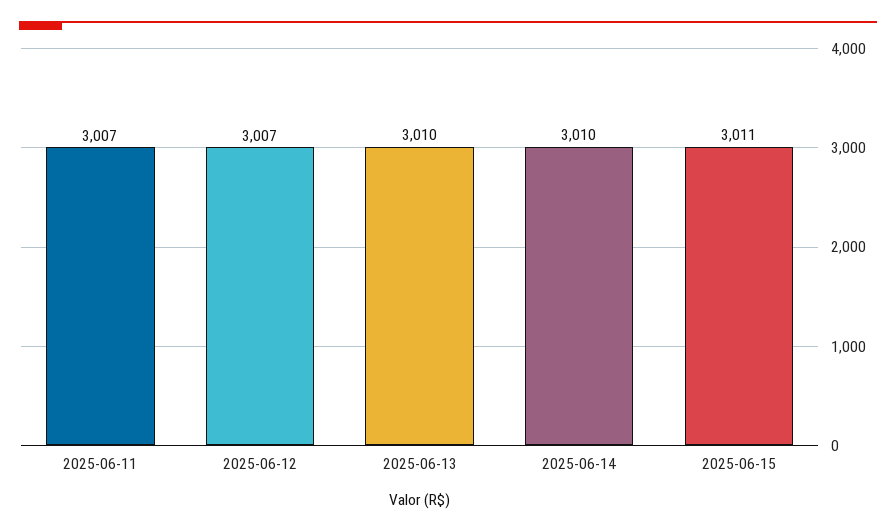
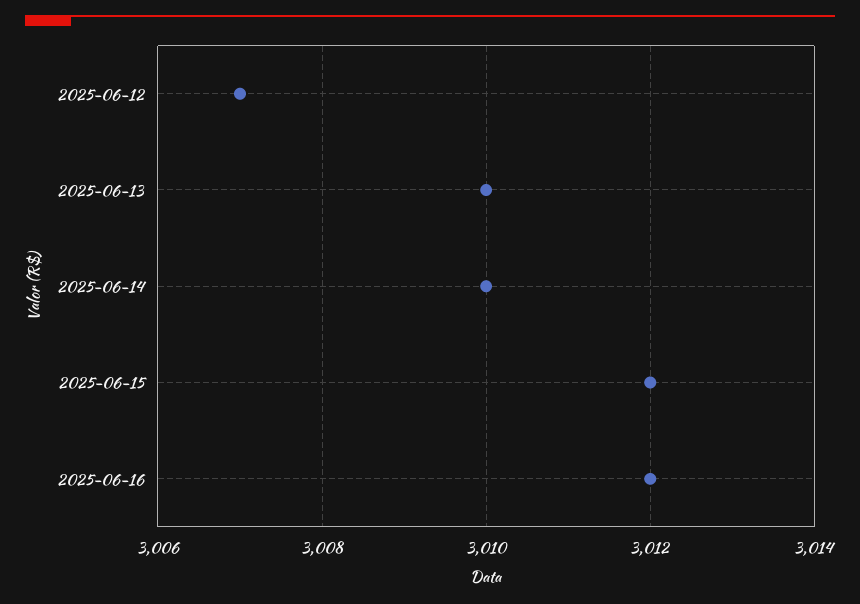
2025-06-11: 3007 -> none
2025-06-15: 3011 -> 3012
2025-06-16: none -> 3012

